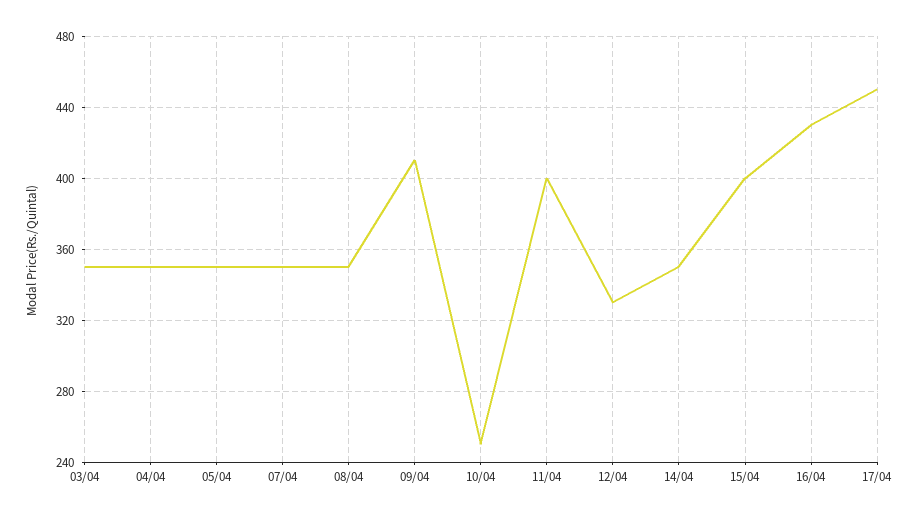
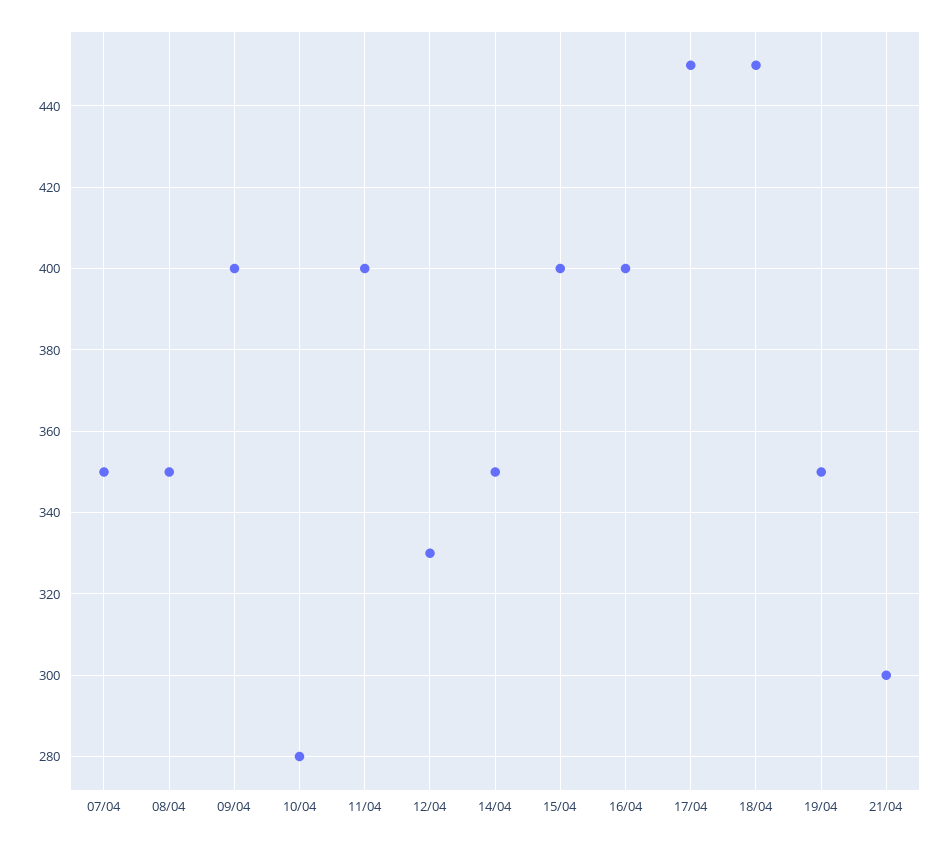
03/04: 350 -> none
04/04: 350 -> none
05/04: 350 -> none
09/04: 410 -> 400
10/04: 250 -> 280
16/04: 430 -> 400
18/04: none -> 450
19/04: none -> 350
21/04: none -> 300

